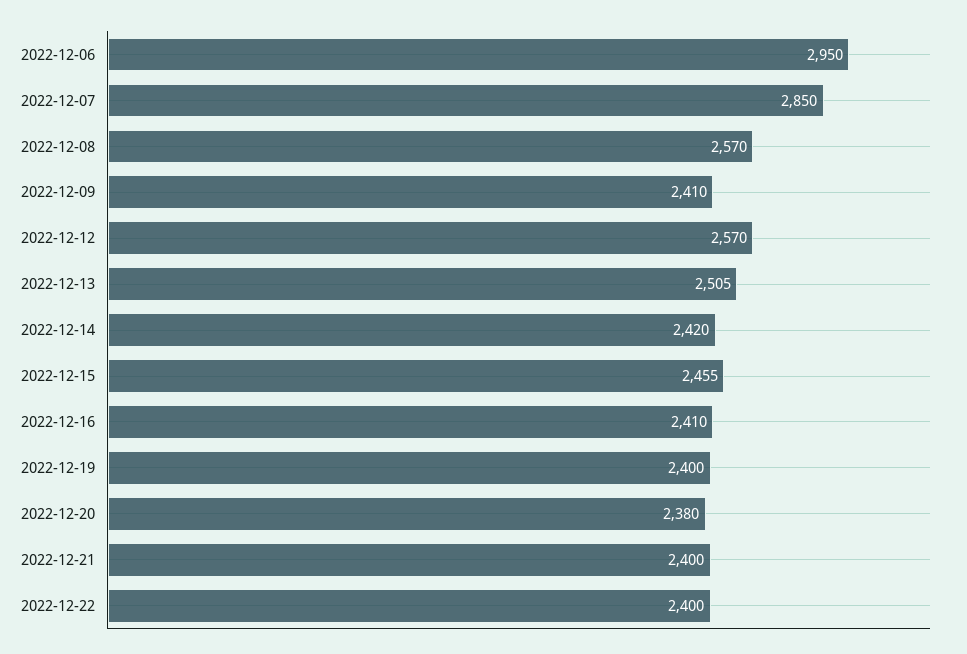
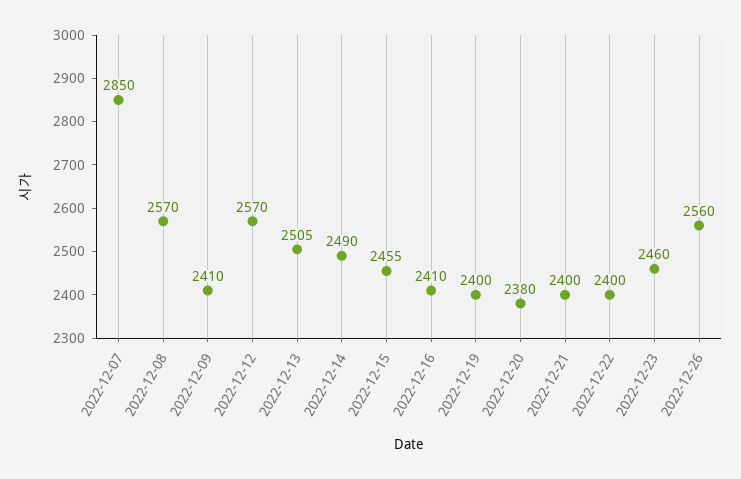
2022-12-06: 2950 -> none
2022-12-14: 2420 -> 2490
2022-12-23: none -> 2460
2022-12-26: none -> 2560

